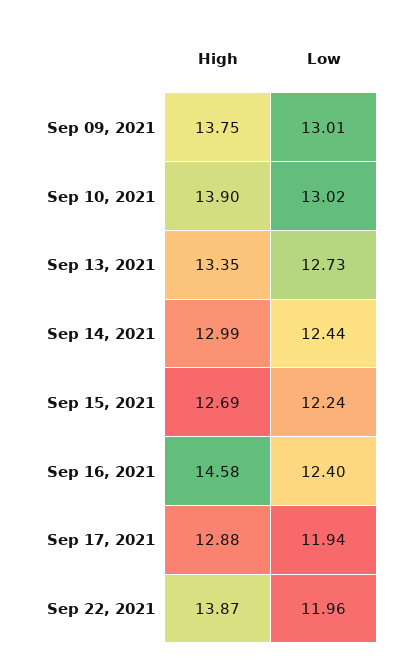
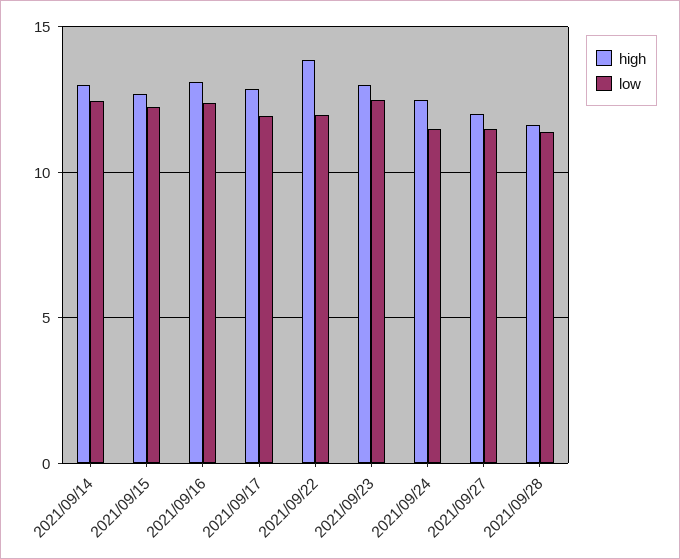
High, Sep 09, 2021: 13.75 -> none
Low, Sep 09, 2021: 13.01 -> none
High, Sep 10, 2021: 13.9 -> none
Low, Sep 10, 2021: 13.02 -> none
High, Sep 13, 2021: 13.35 -> none
Low, Sep 13, 2021: 12.73 -> none
High, Sep 16, 2021: 14.58 -> 13
High, 2021/09/23: none -> 13
Low, 2021/09/23: none -> 12.5
High, 2021/09/24: none -> 12.5
Low, 2021/09/24: none -> 11.5
High, 2021/09/27: none -> 12
Low, 2021/09/27: none -> 11.5
High, 2021/09/28: none -> 11.5
Low, 2021/09/28: none -> 11.5

